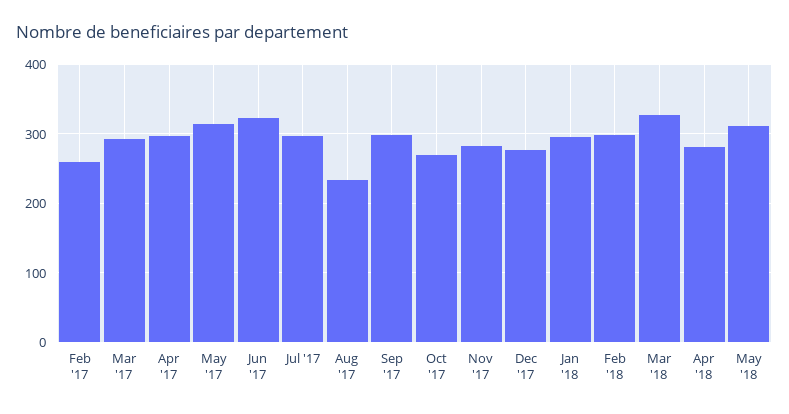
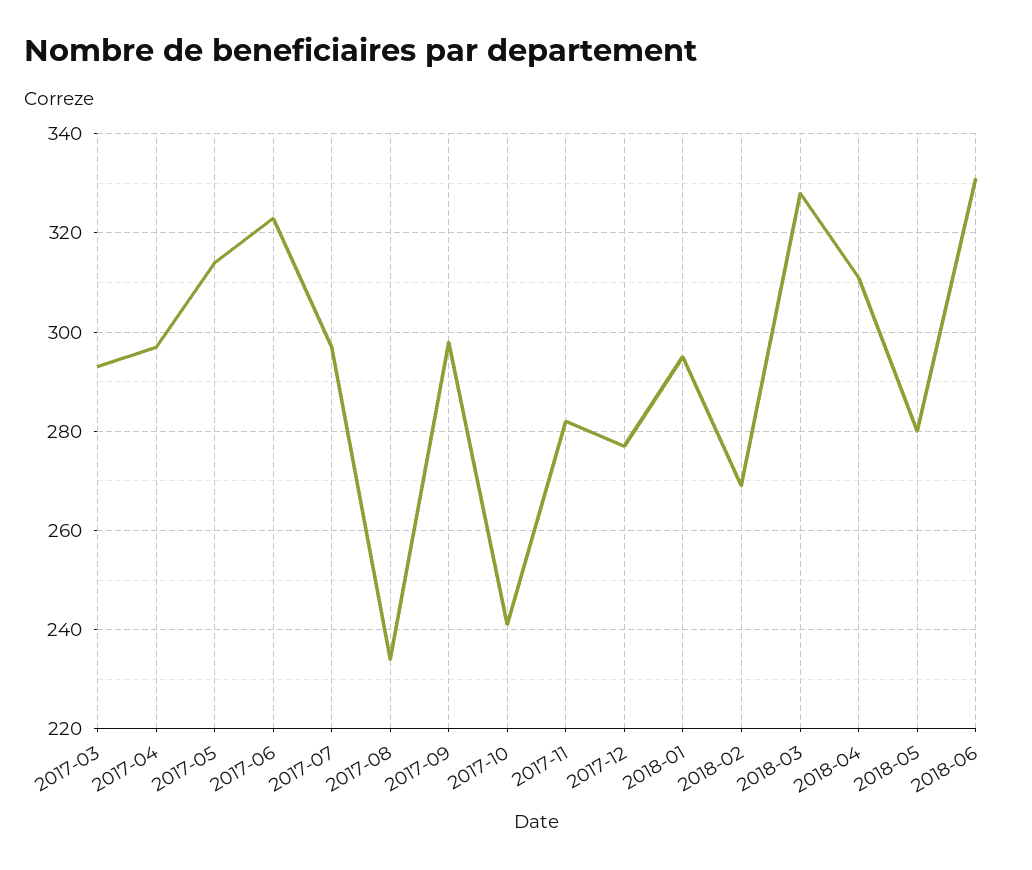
Feb '17: 260 -> none
Oct '17: 270 -> 240
Feb '18: 300 -> 270
Apr '18: 280 -> 310
May '18: 310 -> 280
2018-06: none -> 330

